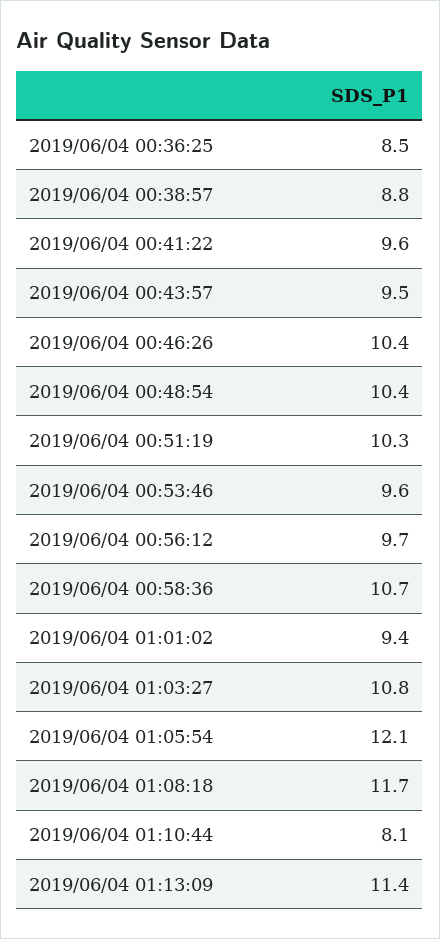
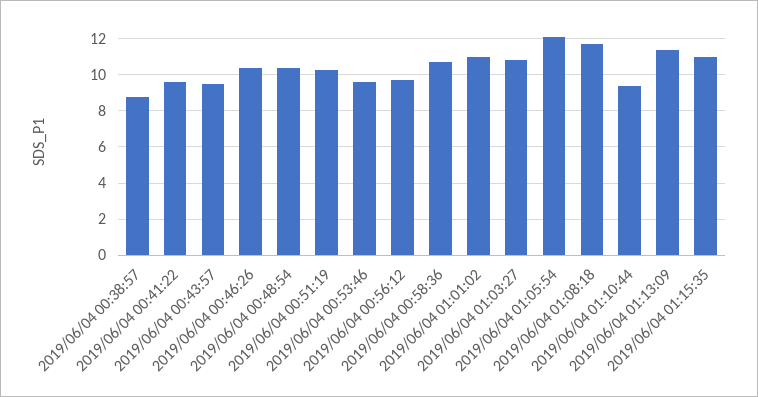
2019/06/04 00:36:25: 8.5 -> none
2019/06/04 01:01:02: 9.4 -> 11
2019/06/04 01:10:44: 8.1 -> 9.5
2019/06/04 01:15:35: none -> 11

